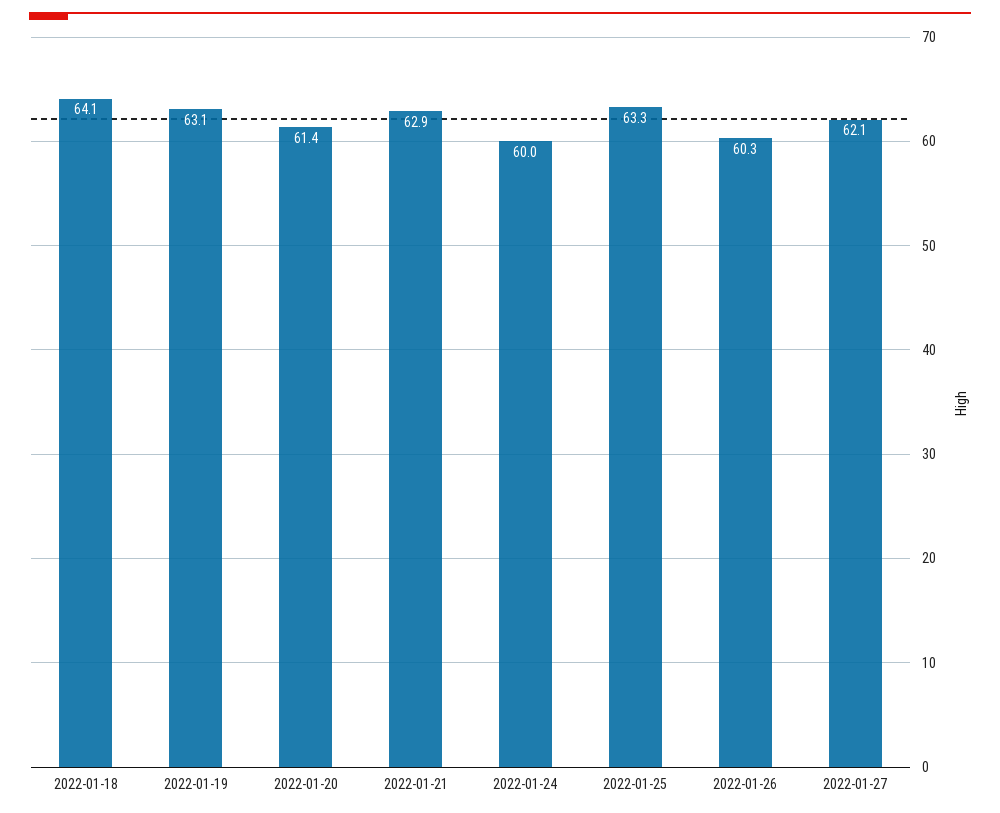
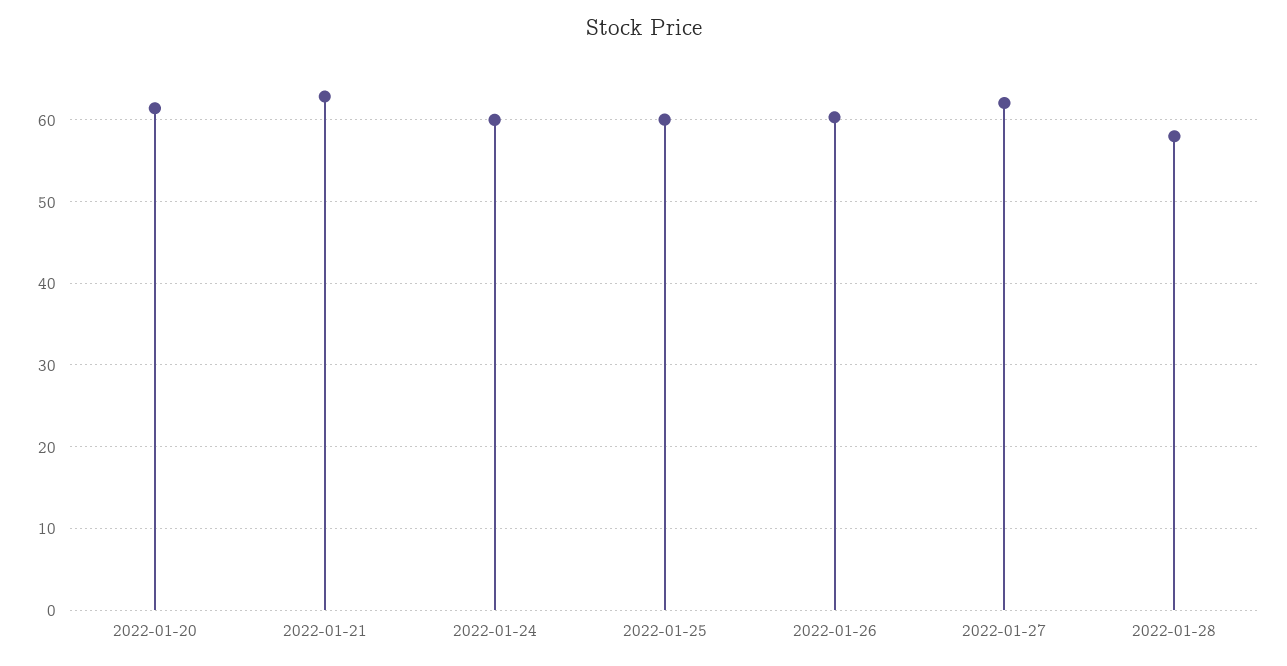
2022-01-18: 64.1 -> none
2022-01-19: 63.1 -> none
2022-01-25: 63.3 -> 60
2022-01-28: none -> 58

